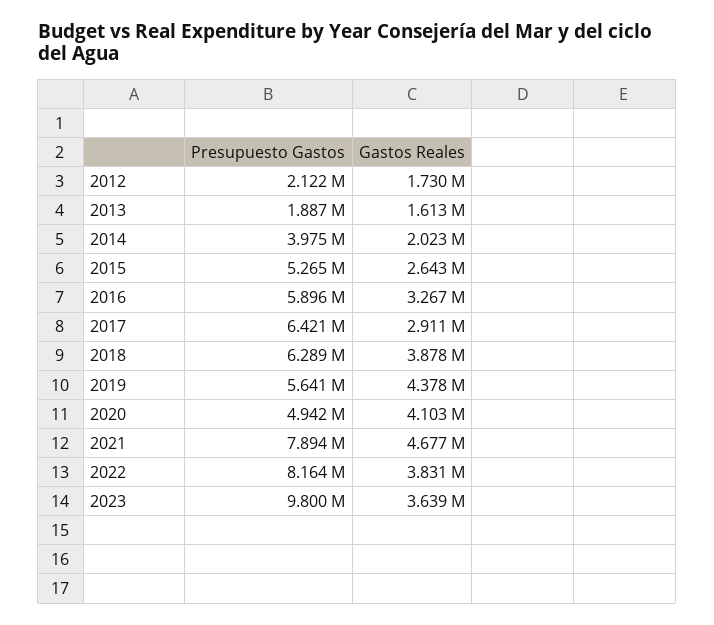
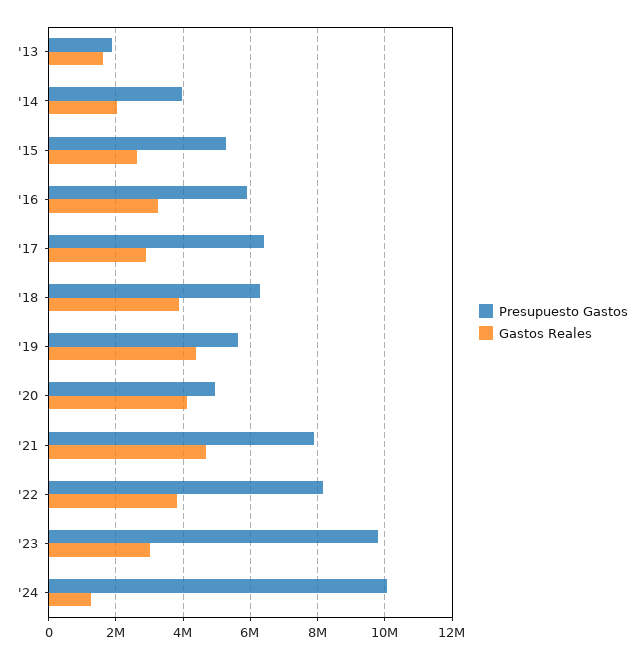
Presupuesto Gastos, 2012: 2122000 -> none
Gastos Reales, 2012: 1730000 -> none
Gastos Reales, 2023: 3639000 -> 3000000
Presupuesto Gastos, '24: none -> 10000000
Gastos Reales, '24: none -> 1200000

